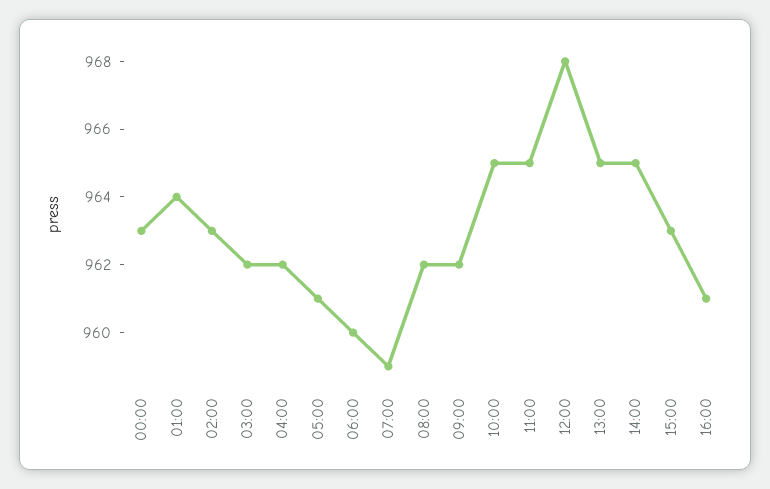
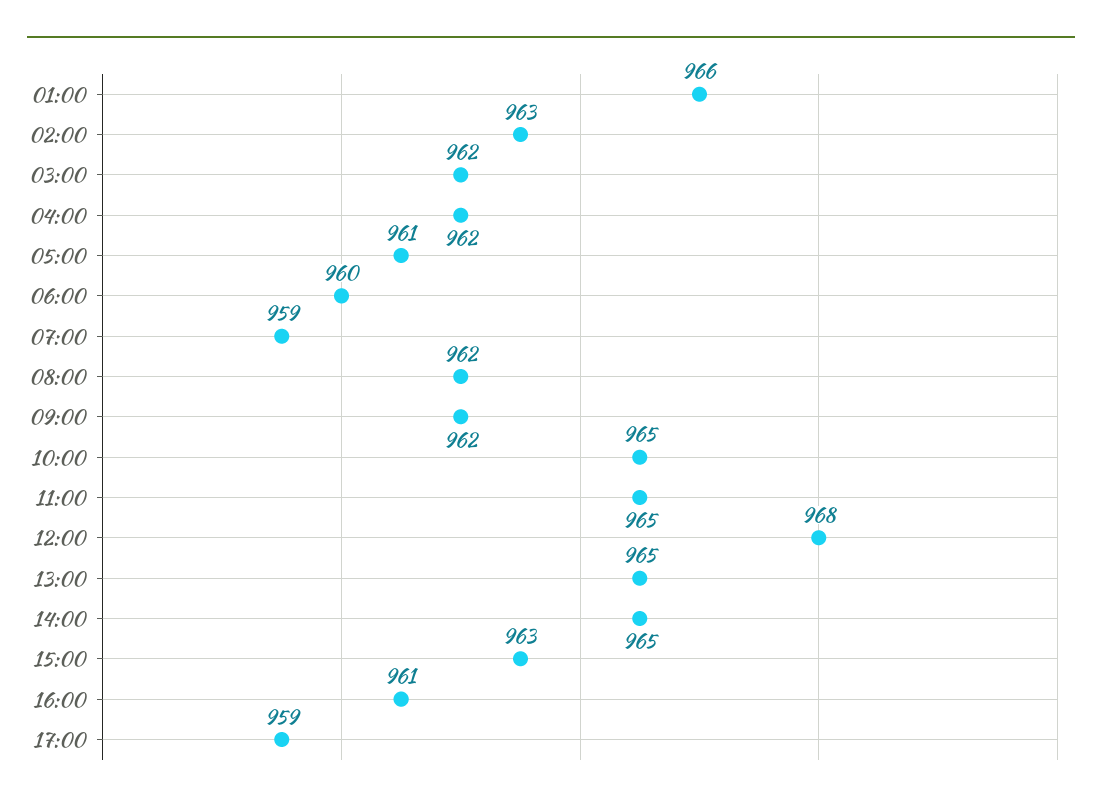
00:00: 963 -> none
01:00: 964 -> 966
17:00: none -> 959

